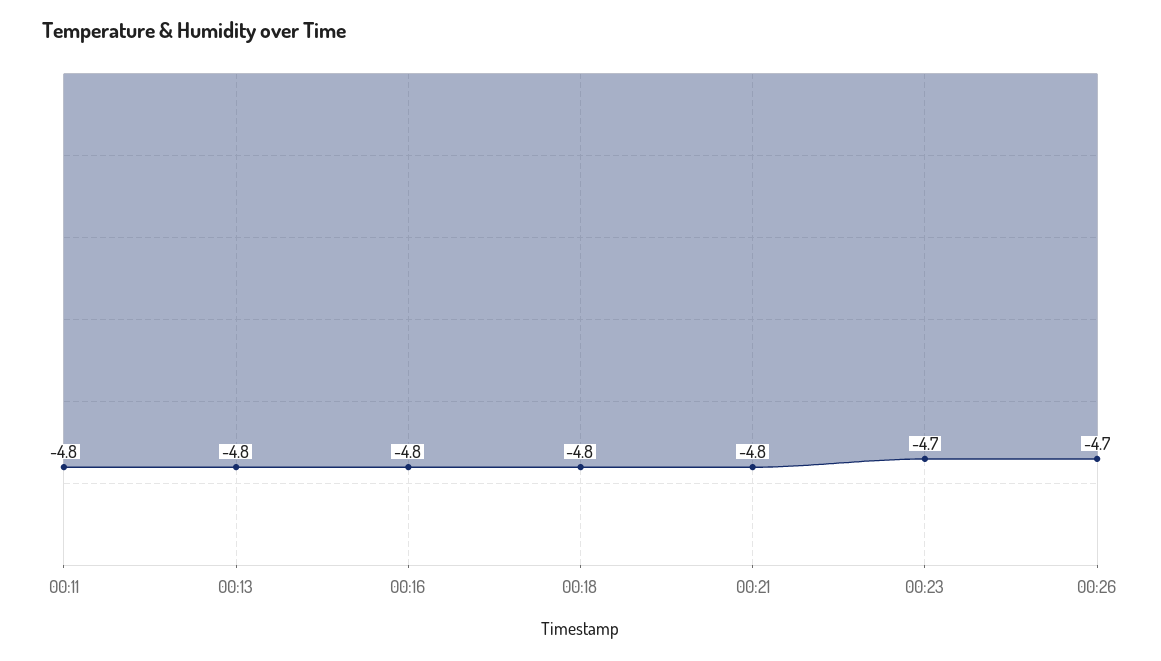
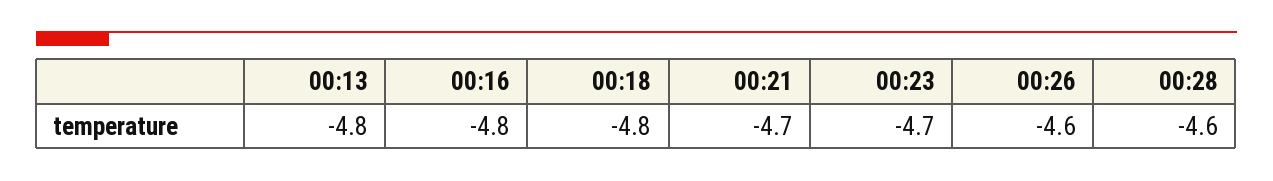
00:11: -4.8 -> none
00:21: -4.8 -> -4.7
00:26: -4.7 -> -4.6
00:28: none -> -4.6

